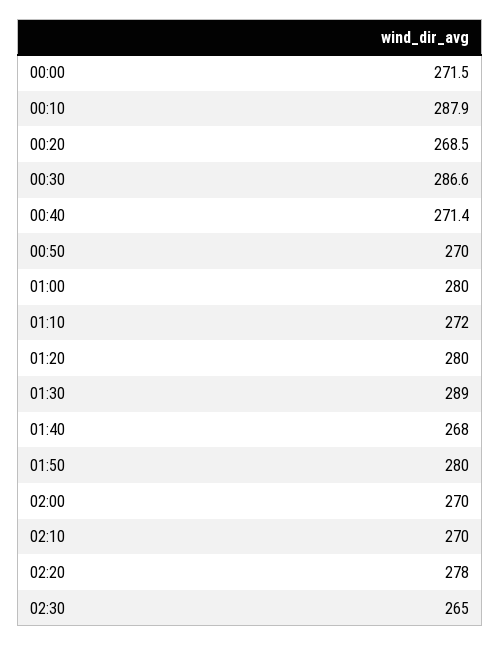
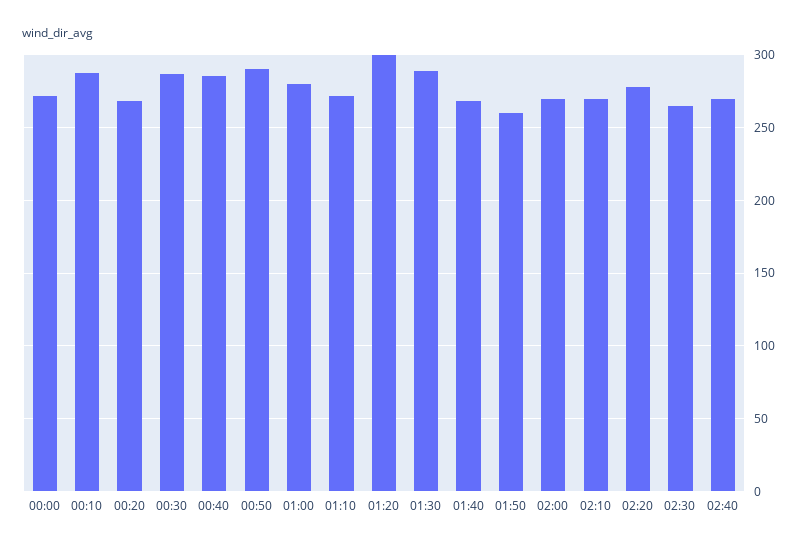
00:40: 271.4 -> 285
00:50: 270 -> 290
01:20: 280 -> 300
01:50: 280 -> 260
02:40: none -> 270

